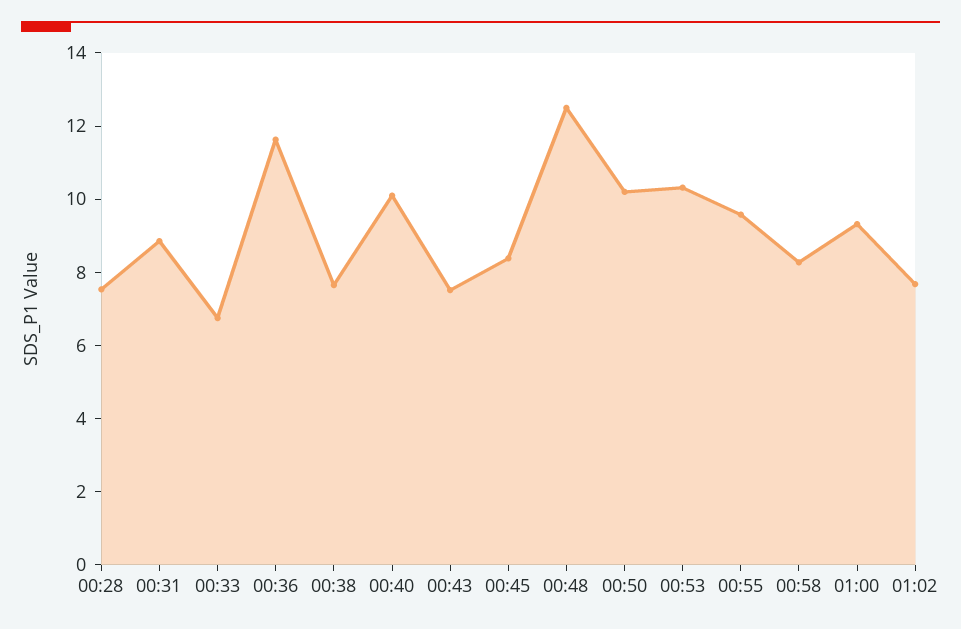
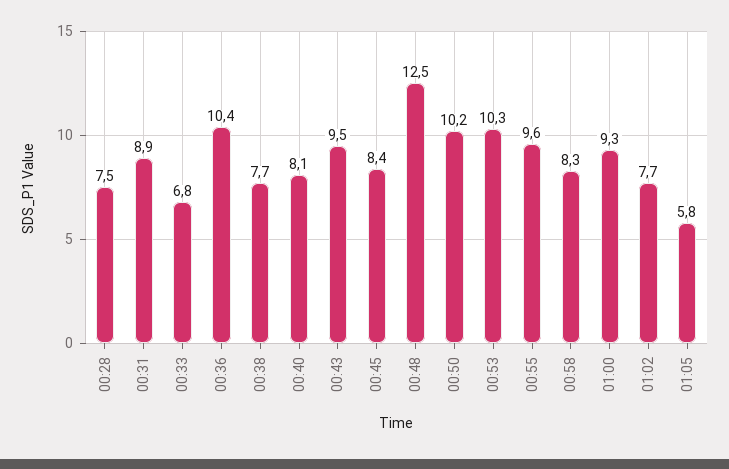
00:36: 11.5 -> 10.4
00:40: 10 -> 8.1
00:43: 7.5 -> 9.5
01:05: none -> 5.8

